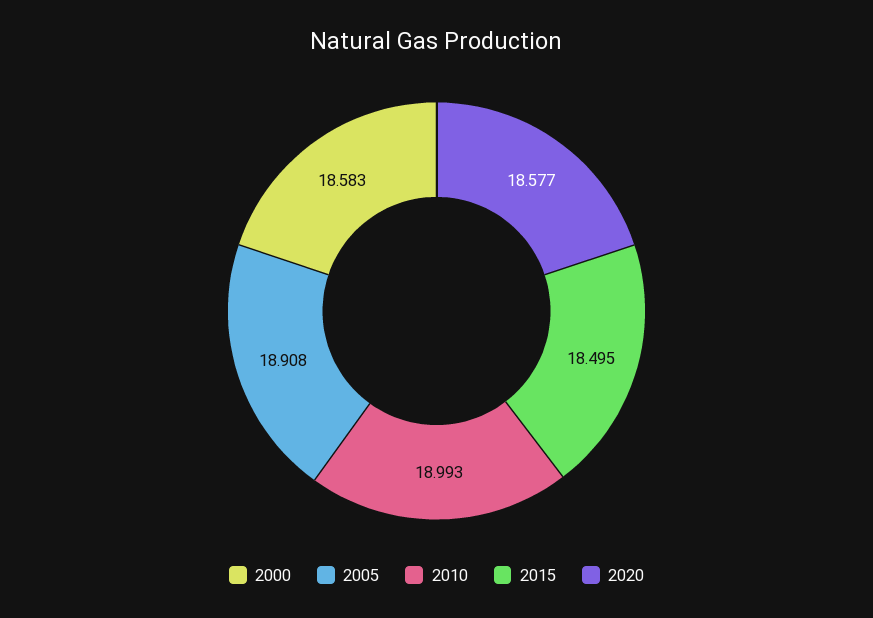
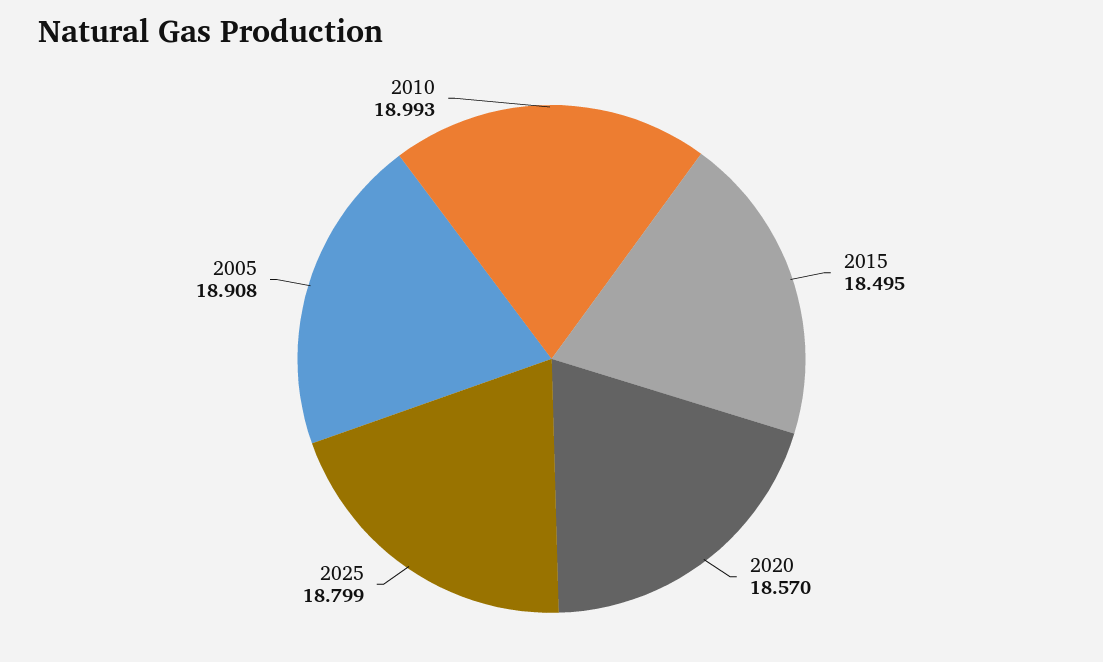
2000: 18.583 -> none
2020: 18.577 -> 18.57
2025: none -> 18.799

